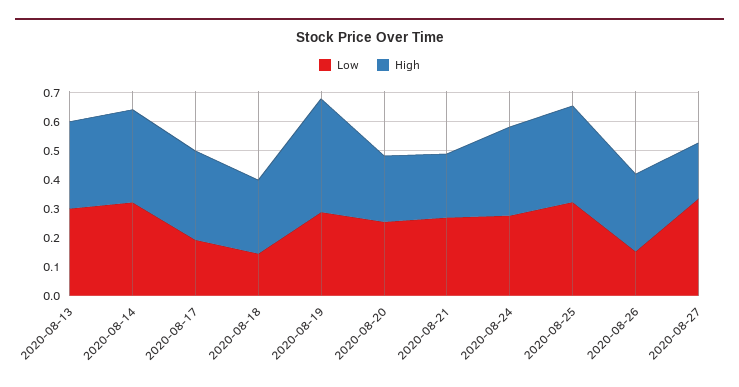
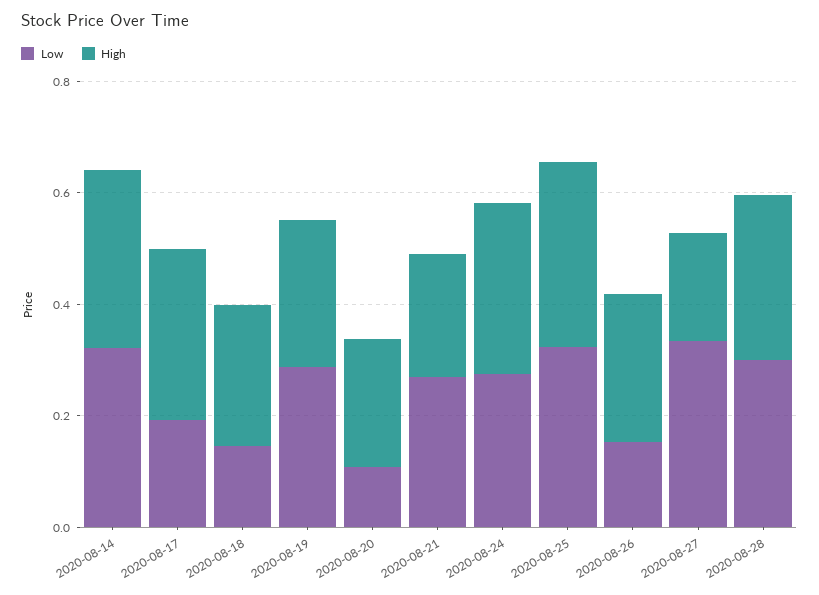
Low, 2020-08-13: 0.3 -> none
High, 2020-08-13: 0.3 -> none
High, 2020-08-19: 0.4 -> 0.25
Low, 2020-08-20: 0.25 -> 0.1
Low, 2020-08-28: none -> 0.3
High, 2020-08-28: none -> 0.3

